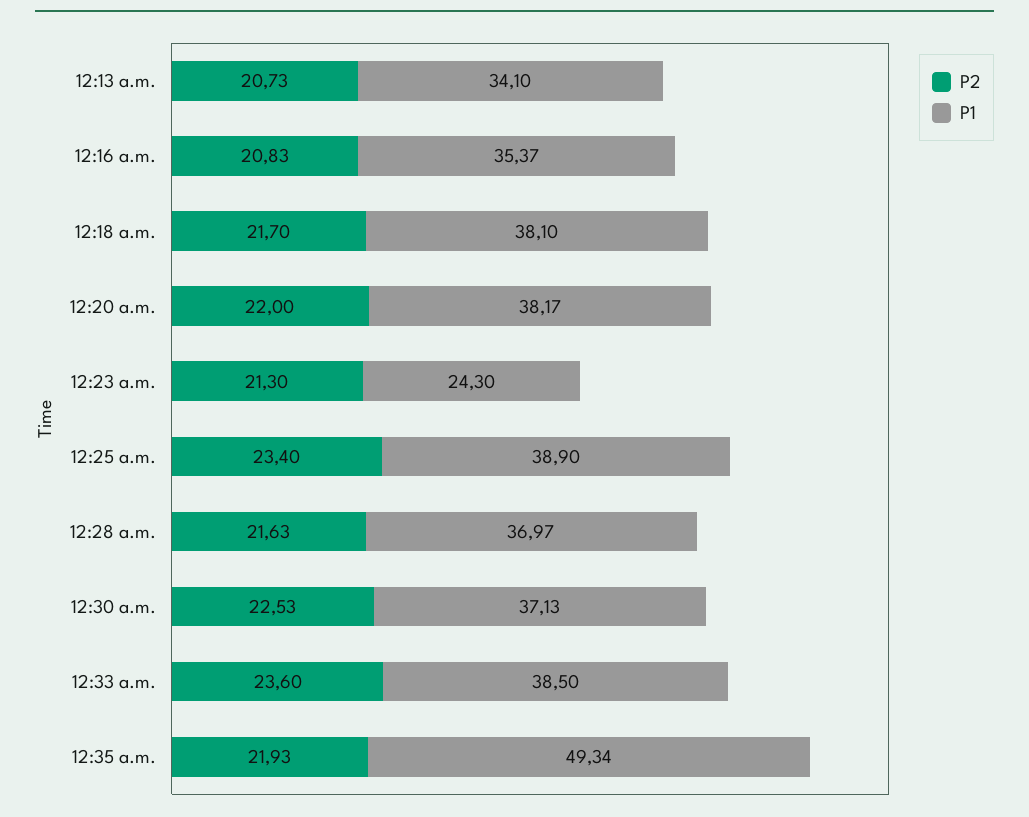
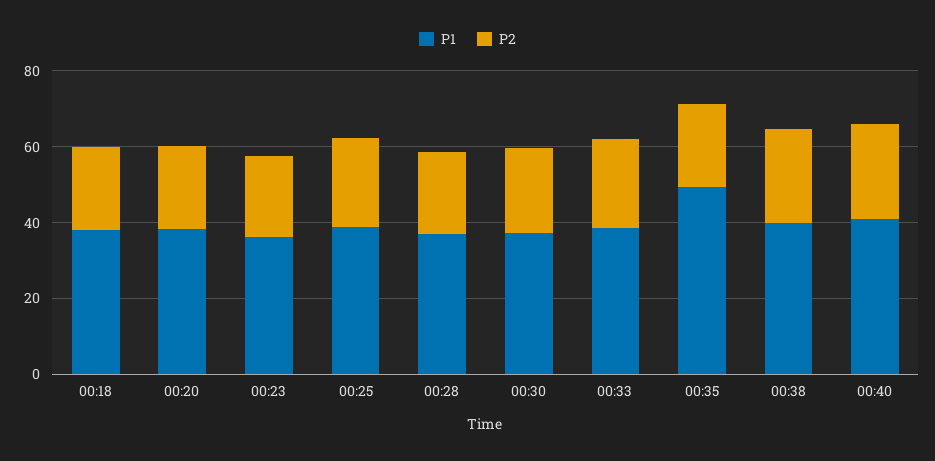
P2, 12:13 a.m.: 20.73 -> none
P1, 12:13 a.m.: 34.1 -> none
P2, 12:16 a.m.: 20.83 -> none
P1, 12:16 a.m.: 35.37 -> none
P1, 12:23 a.m.: 24.3 -> 35
P1, 00:38: none -> 40
P2, 00:38: none -> 25
P1, 00:40: none -> 40
P2, 00:40: none -> 25

